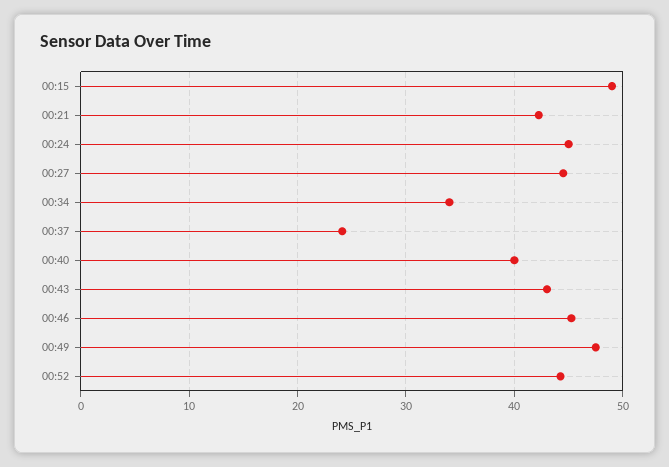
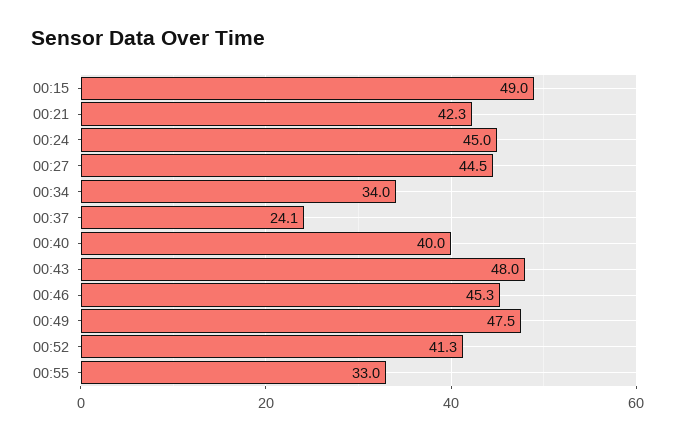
00:43: 43 -> 48
00:52: 44 -> 41.3
00:55: none -> 33

